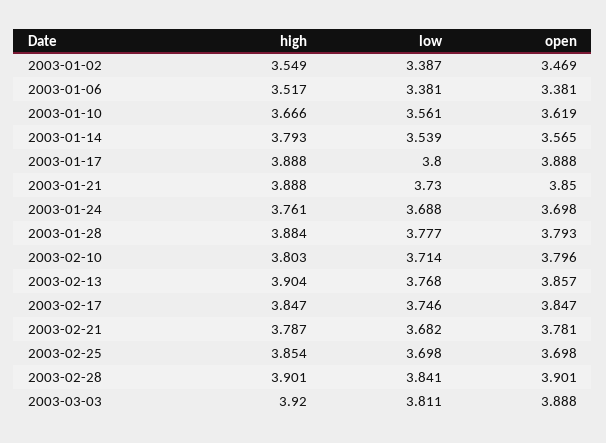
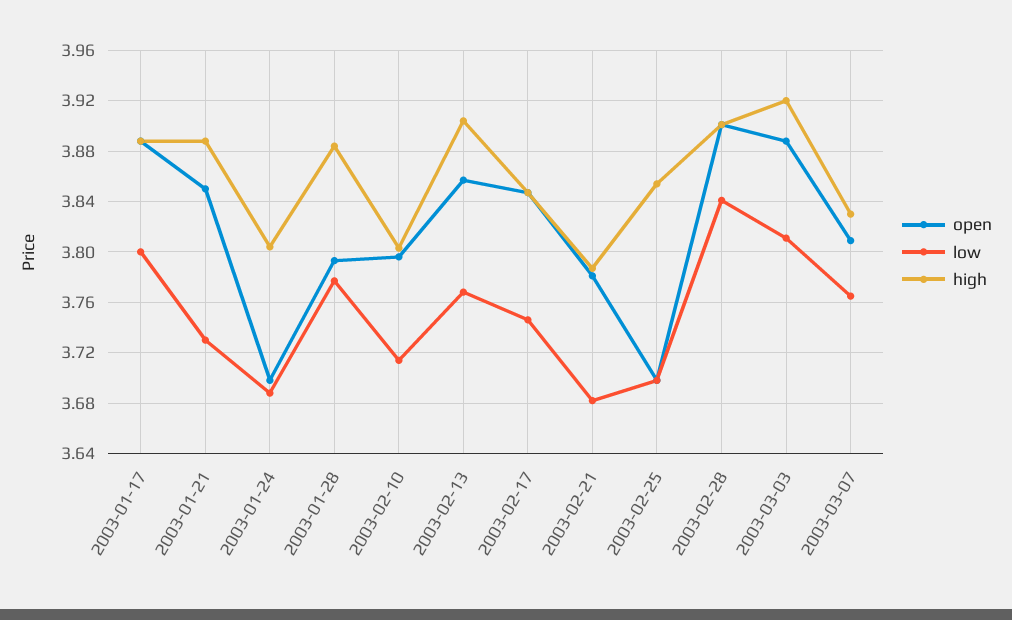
high, 2003-01-02: 3.549 -> none
low, 2003-01-02: 3.387 -> none
open, 2003-01-02: 3.469 -> none
high, 2003-01-06: 3.517 -> none
low, 2003-01-06: 3.381 -> none
open, 2003-01-06: 3.381 -> none
high, 2003-01-10: 3.666 -> none
low, 2003-01-10: 3.561 -> none
open, 2003-01-10: 3.619 -> none
high, 2003-01-14: 3.793 -> none
low, 2003-01-14: 3.539 -> none
open, 2003-01-14: 3.565 -> none
high, 2003-01-24: 3.761 -> 3.805
open, 2003-03-07: none -> 3.81
low, 2003-03-07: none -> 3.765
high, 2003-03-07: none -> 3.83

